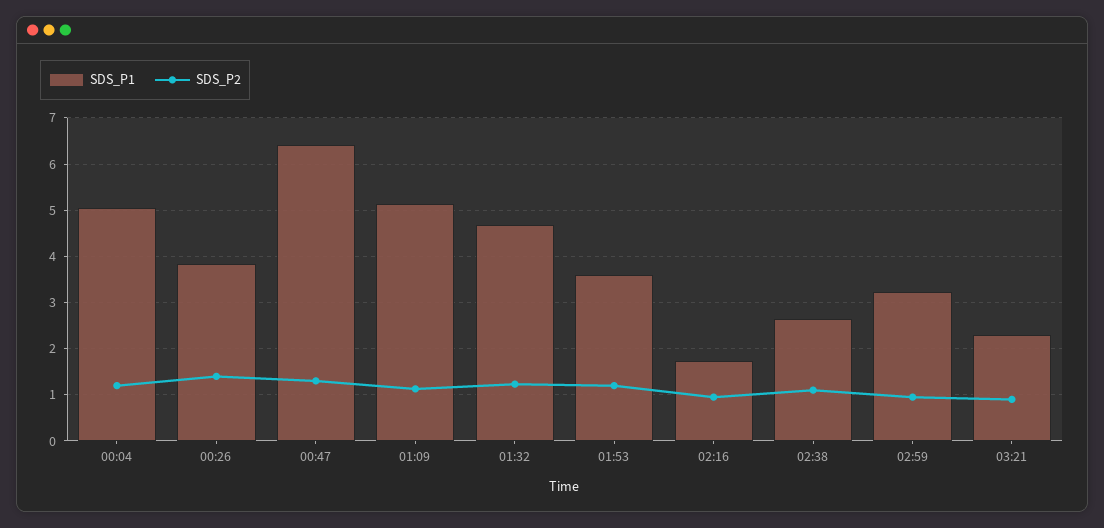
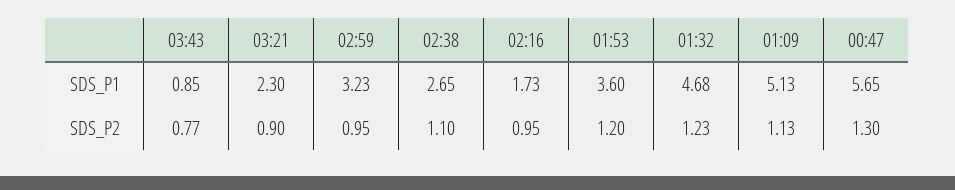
SDS_P1, 00:04: 5 -> none
SDS_P2, 00:04: 1.2 -> none
SDS_P1, 00:26: 3.8 -> none
SDS_P2, 00:26: 1.4 -> none
SDS_P1, 00:47: 6.4 -> 5.65
SDS_P1, 03:43: none -> 0.85
SDS_P2, 03:43: none -> 0.77

